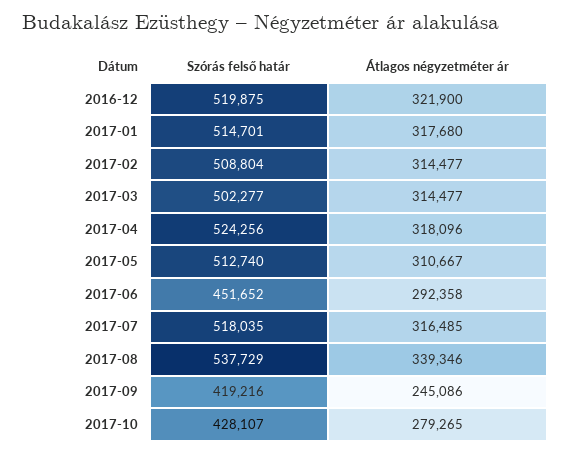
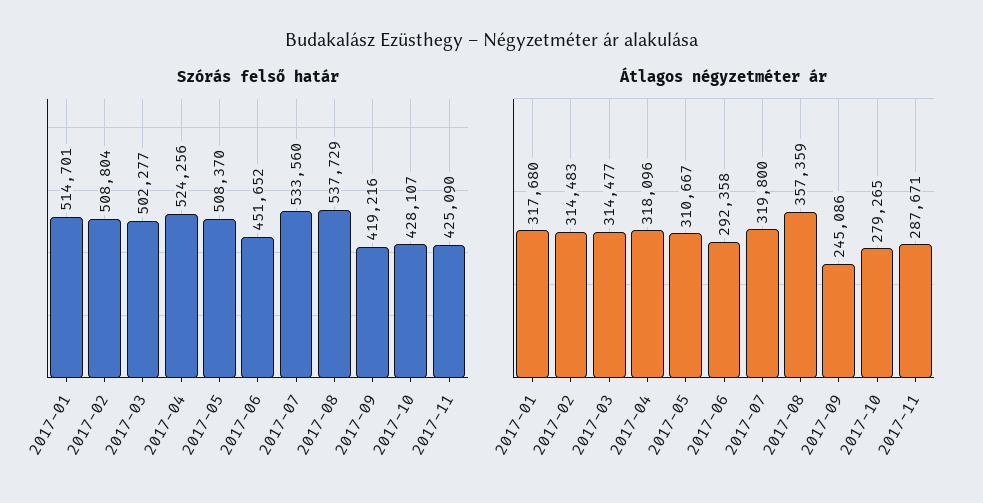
Szórás felső határ, 2016-12: 519875 -> none
Átlagos négyzetméter ár, 2016-12: 321900 -> none
Átlagos négyzetméter ár, 2017-02: 314477 -> 314483
Szórás felső határ, 2017-05: 512740 -> 508370
Szórás felső határ, 2017-07: 518035 -> 533560
Átlagos négyzetméter ár, 2017-07: 316485 -> 319800
Átlagos négyzetméter ár, 2017-08: 339346 -> 357359
Szórás felső határ, 2017-11: none -> 425090
Átlagos négyzetméter ár, 2017-11: none -> 287671

